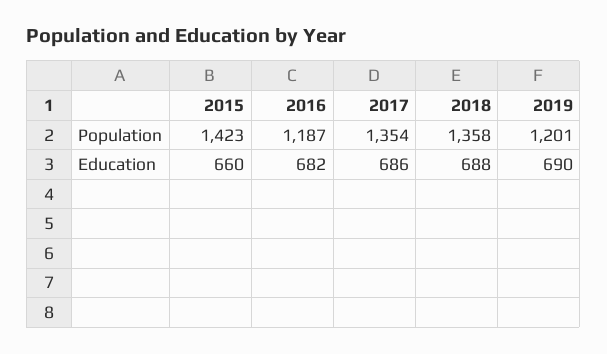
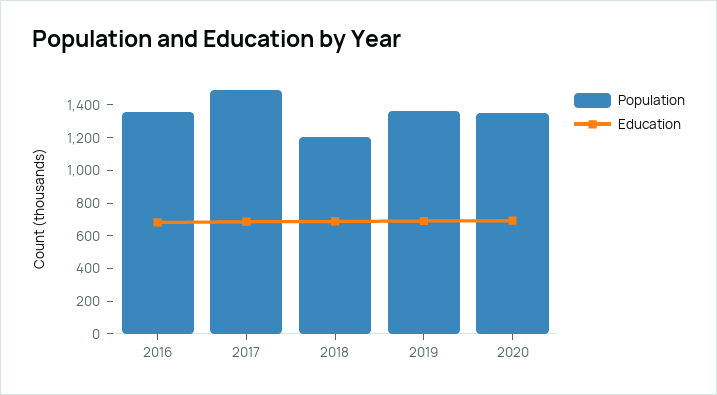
Population, 2015: 1423 -> none
Population, 2016: 1187 -> 1350
Population, 2017: 1354 -> 1500
Population, 2018: 1358 -> 1200
Population, 2019: 1201 -> 1350
Education, 2015: 660 -> none
Population, 2020: none -> 1350
Education, 2020: none -> 700

